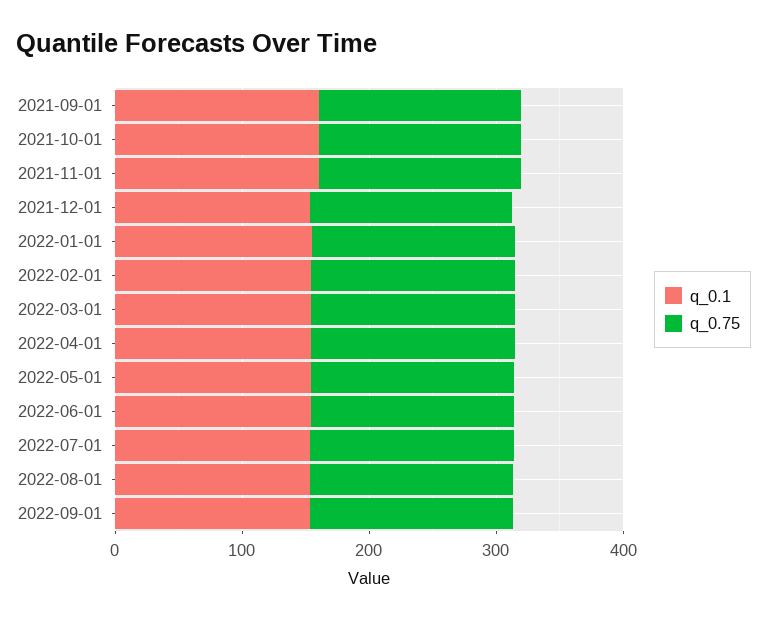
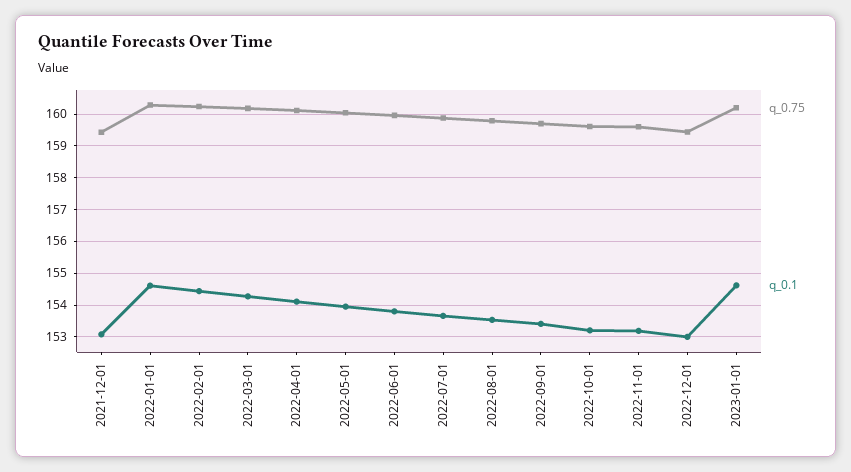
q_0.1, 2021-09-01: 160 -> none
q_0.75, 2021-09-01: 160 -> none
q_0.1, 2021-10-01: 160 -> none
q_0.75, 2021-10-01: 160 -> none
q_0.1, 2021-11-01: 160 -> none
q_0.75, 2021-11-01: 160 -> none
q_0.75, 2022-10-01: none -> 159.6
q_0.1, 2022-10-01: none -> 153.2
q_0.75, 2022-11-01: none -> 159.6
q_0.1, 2022-11-01: none -> 153.2
q_0.75, 2022-12-01: none -> 159.4
q_0.1, 2022-12-01: none -> 153
q_0.75, 2023-01-01: none -> 160.2
q_0.1, 2023-01-01: none -> 154.6

